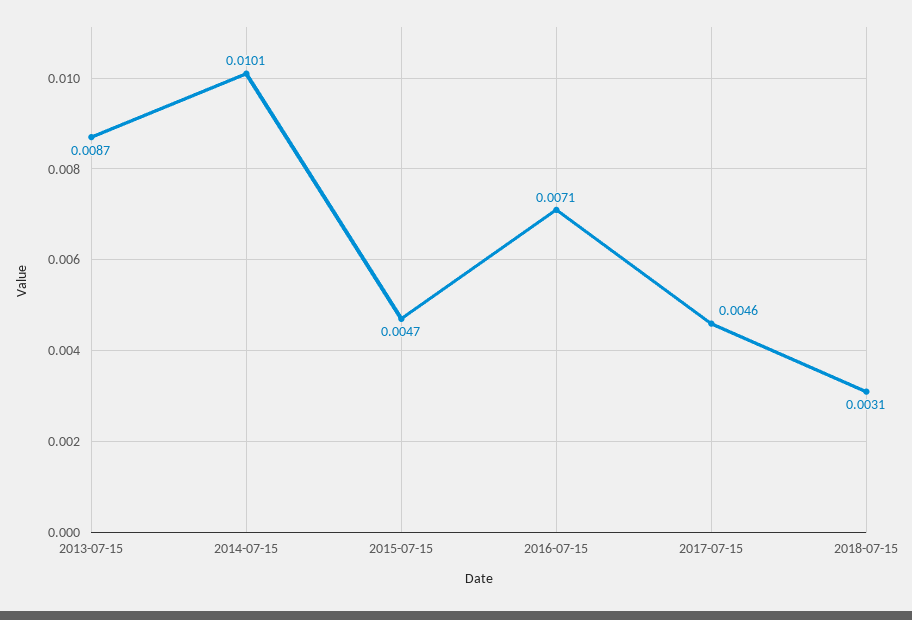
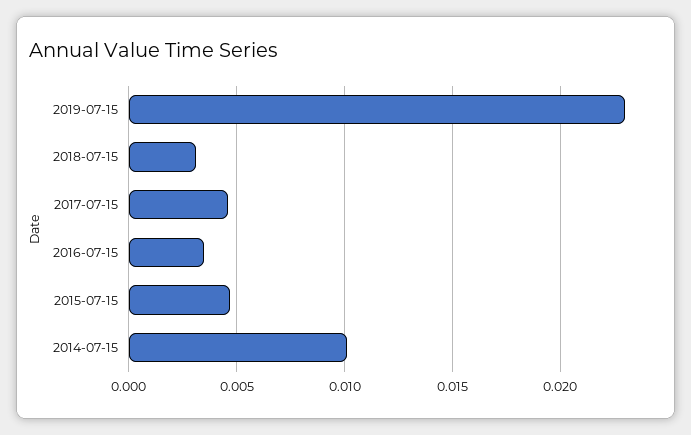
2013-07-15: 0.0087 -> none
2016-07-15: 0.0071 -> 0.0035
2019-07-15: none -> 0.023

